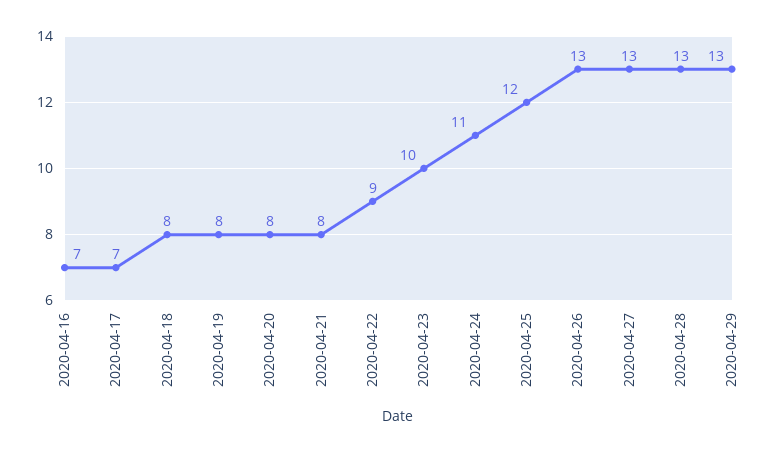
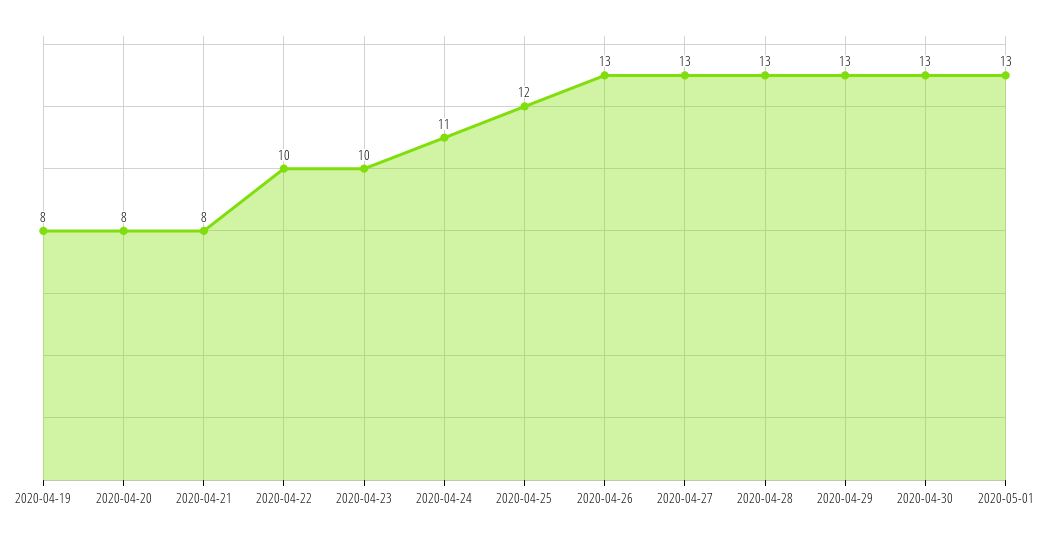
2020-04-16: 7 -> none
2020-04-17: 7 -> none
2020-04-18: 8 -> none
2020-04-22: 9 -> 10
2020-04-30: none -> 13
2020-05-01: none -> 13

